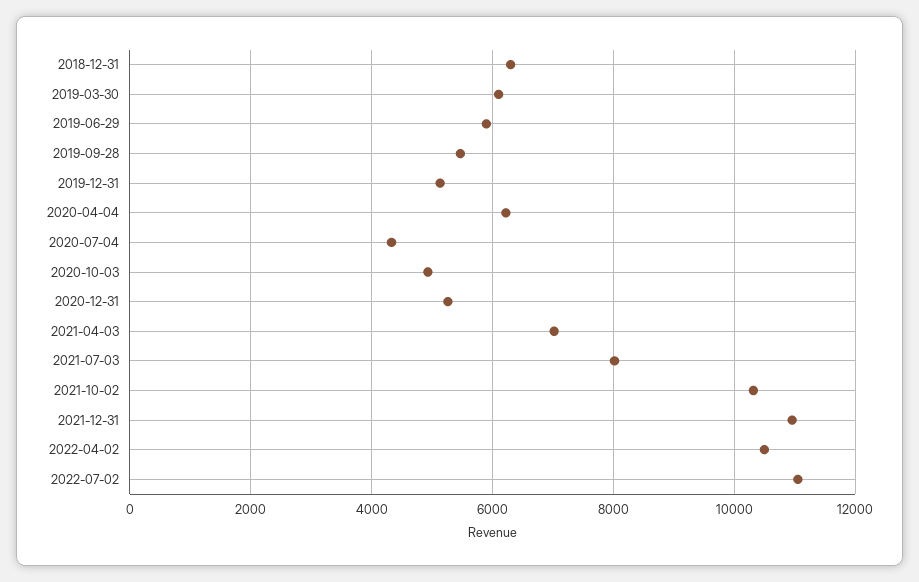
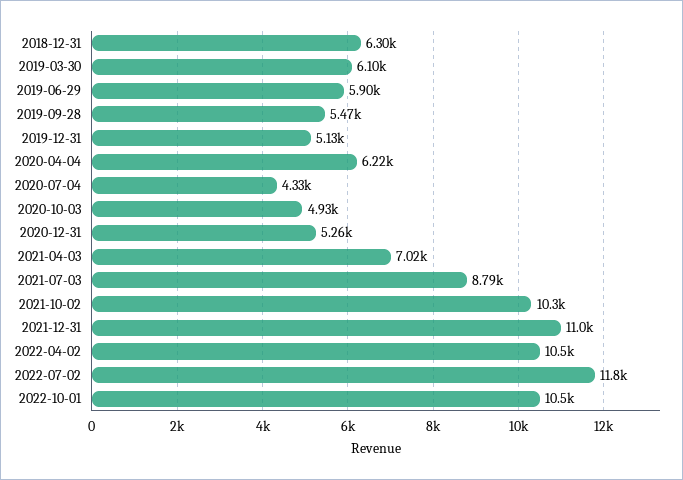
2021-07-03: 8000 -> 8790
2022-07-02: 11000 -> 11800
2022-10-01: none -> 10500

